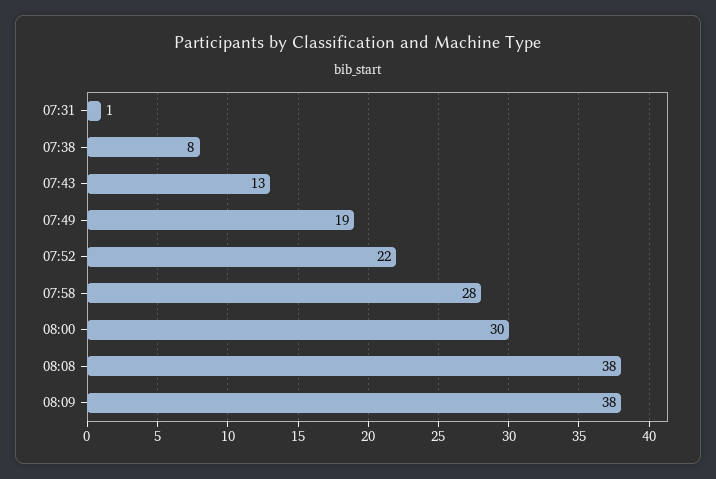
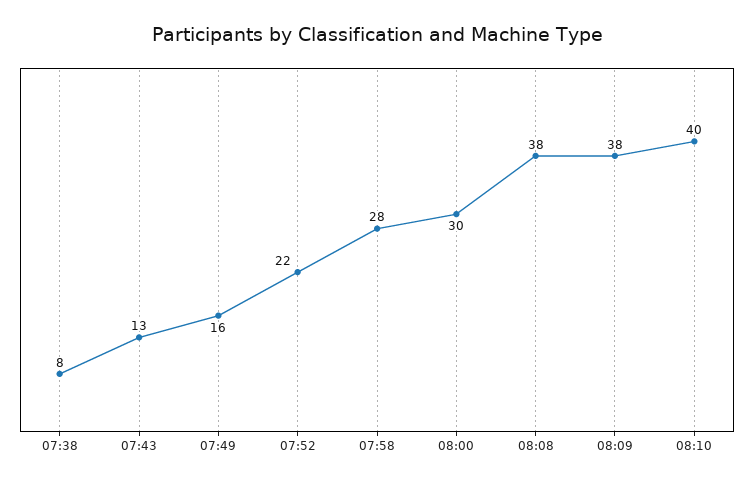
07:31: 1 -> none
07:49: 19 -> 16
08:10: none -> 40

